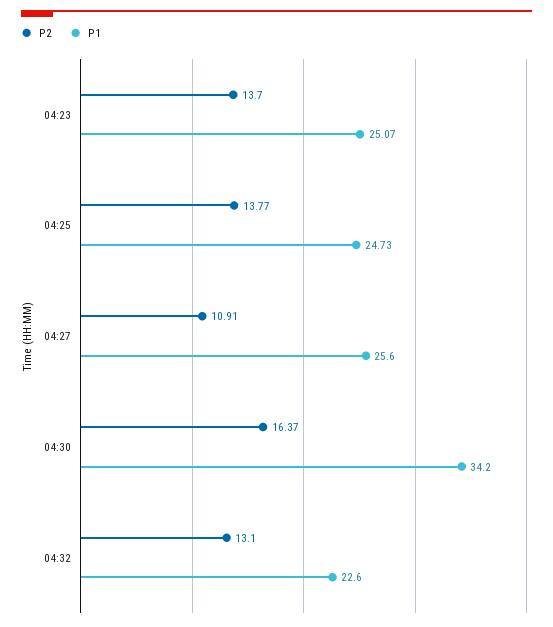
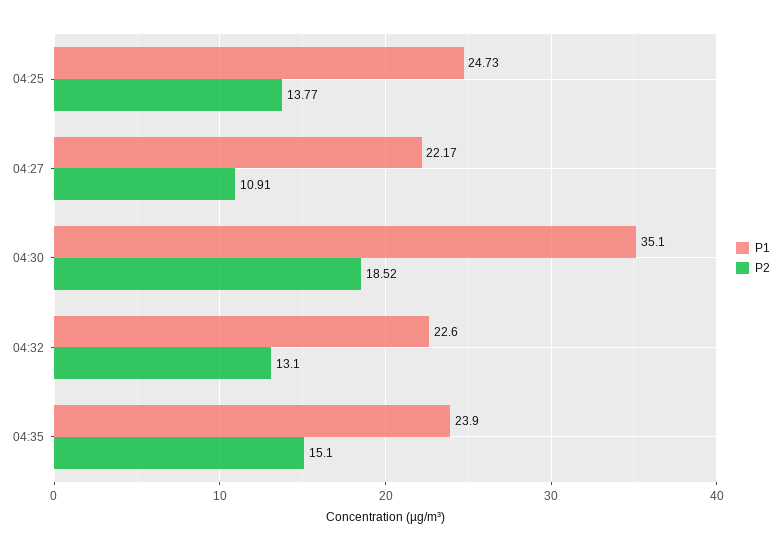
P2, 04:23: 13.7 -> none
P1, 04:23: 25.07 -> none
P1, 04:27: 25.6 -> 22.17
P2, 04:30: 16.37 -> 18.52
P1, 04:30: 34.2 -> 35.1
P1, 04:35: none -> 23.9
P2, 04:35: none -> 15.1

